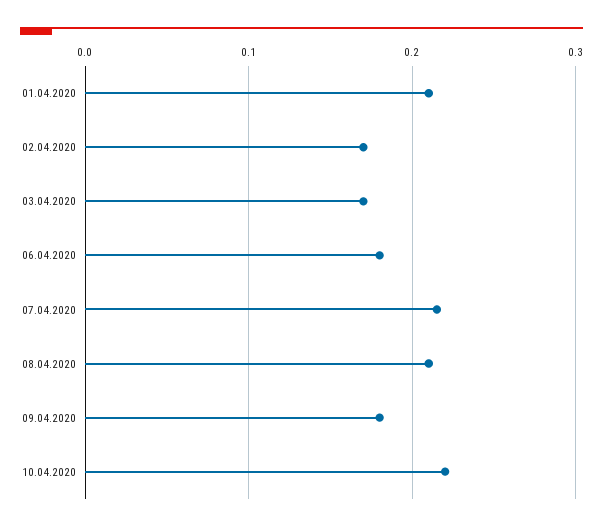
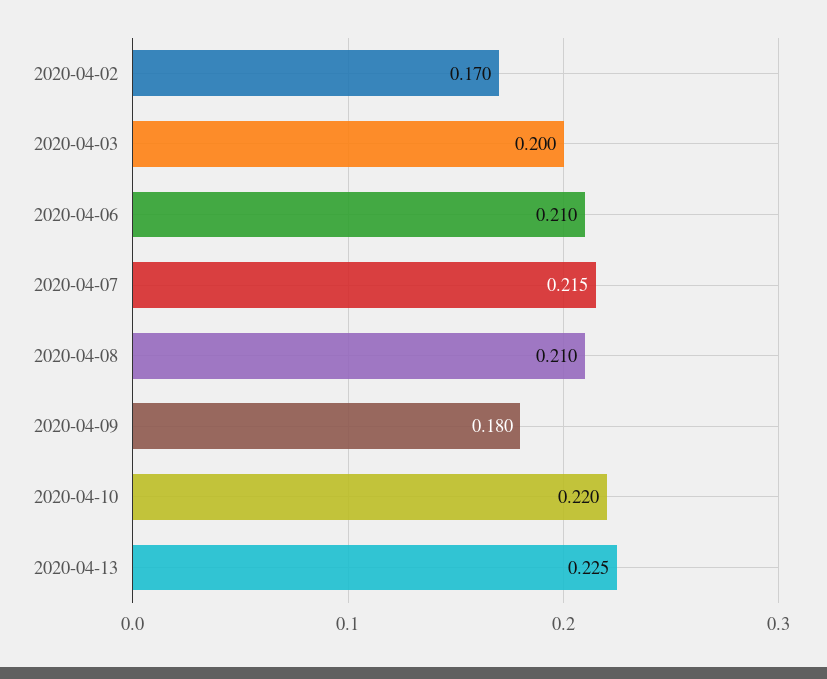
01.04.2020: 0.21 -> none
03.04.2020: 0.17 -> 0.2
06.04.2020: 0.18 -> 0.21
2020-04-13: none -> 0.225

